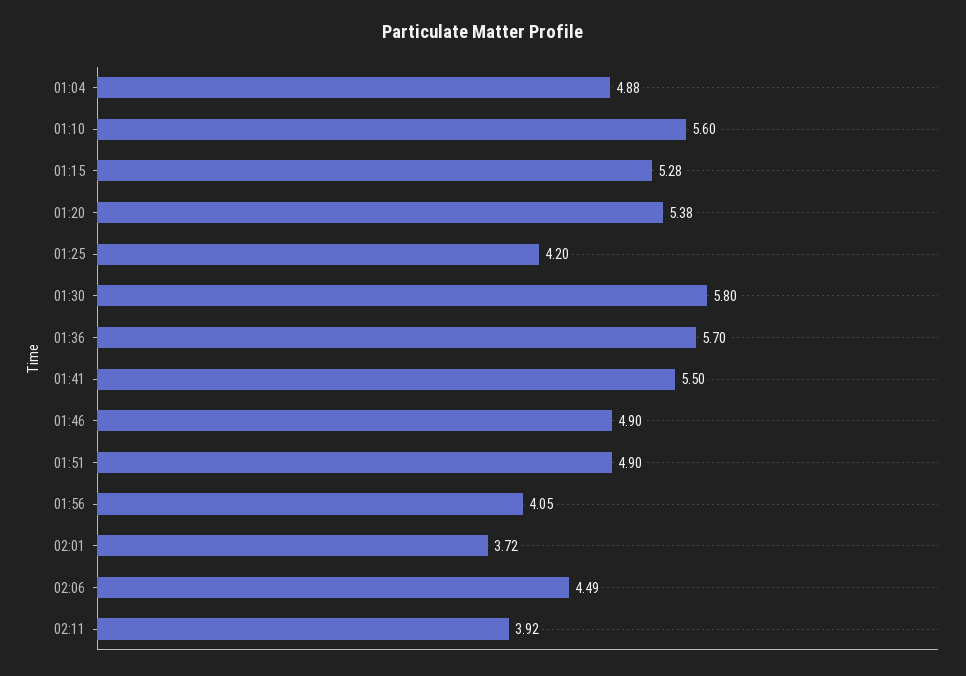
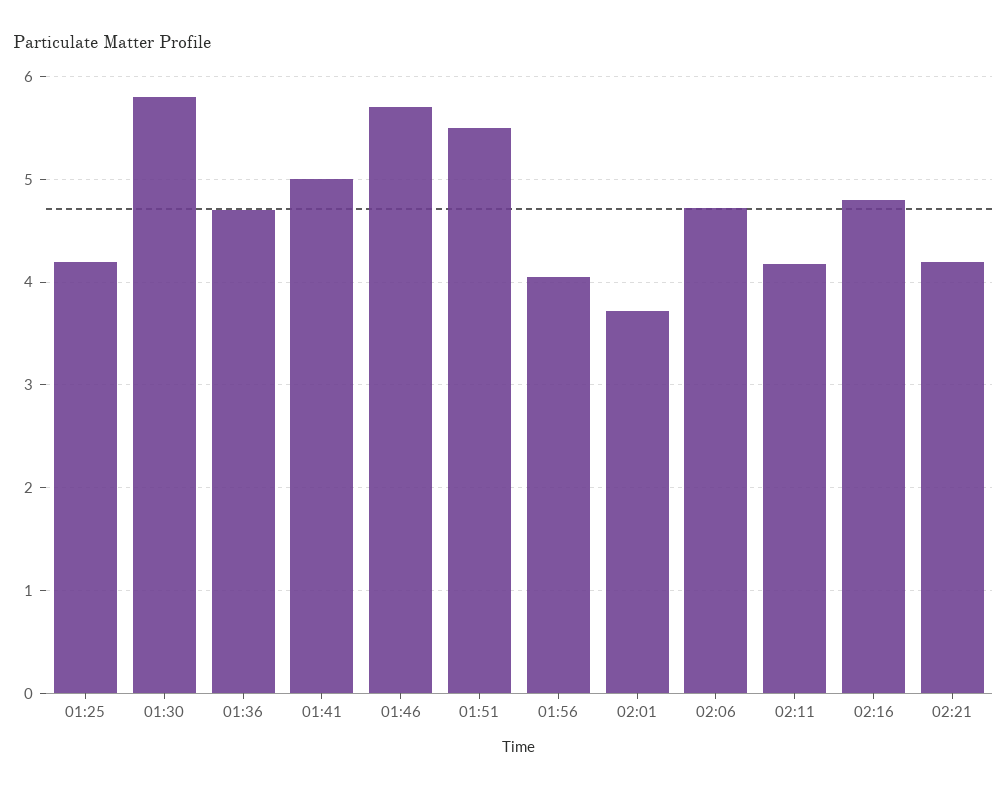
01:04: 4.88 -> none
01:10: 5.6 -> none
01:15: 5.28 -> none
01:20: 5.38 -> none
01:36: 5.7 -> 4.7
01:41: 5.5 -> 5
01:46: 4.9 -> 5.7
01:51: 4.9 -> 5.5
02:06: 4.49 -> 4.7
02:11: 3.92 -> 4.2
02:16: none -> 4.8
02:21: none -> 4.2

